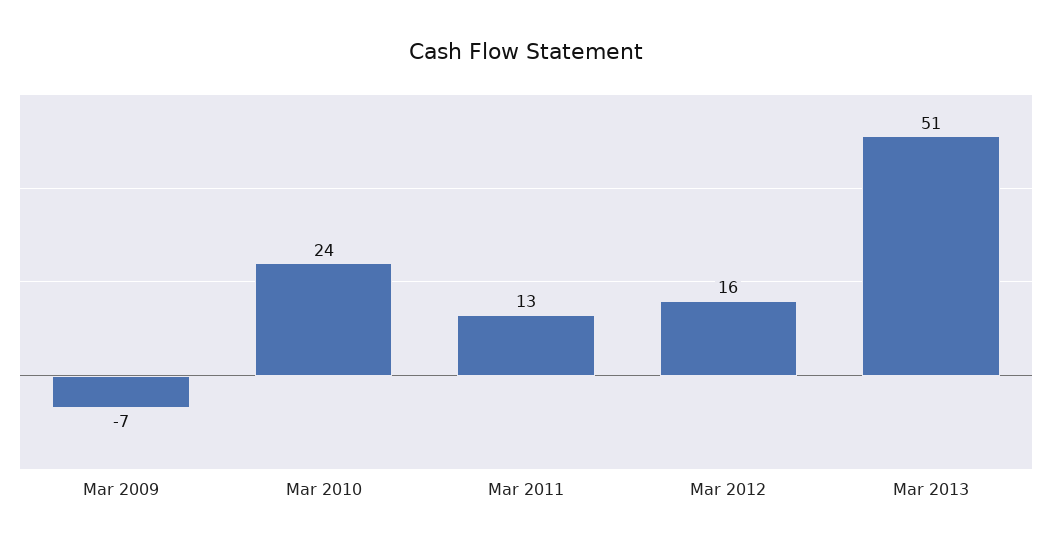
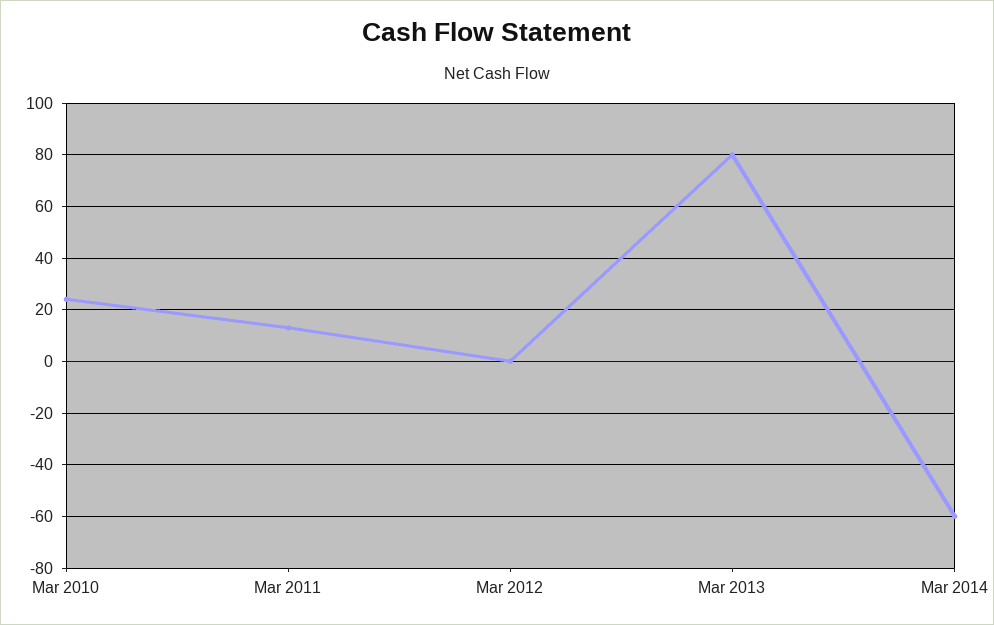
Mar 2009: -7 -> none
Mar 2012: 16 -> 0
Mar 2013: 51 -> 80
Mar 2014: none -> -60

